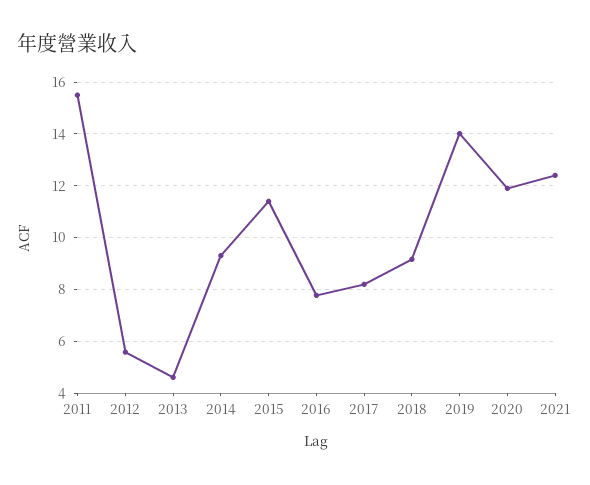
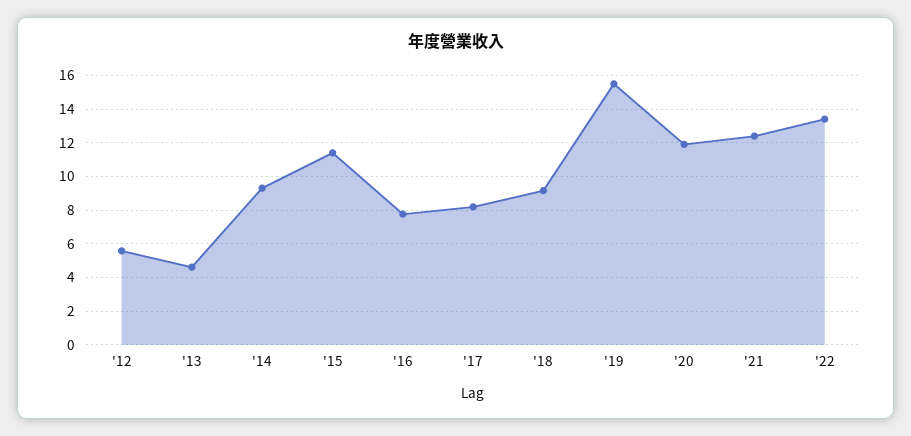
2011: 15.5 -> none
2019: 14 -> 15.5
'22: none -> 13.5

